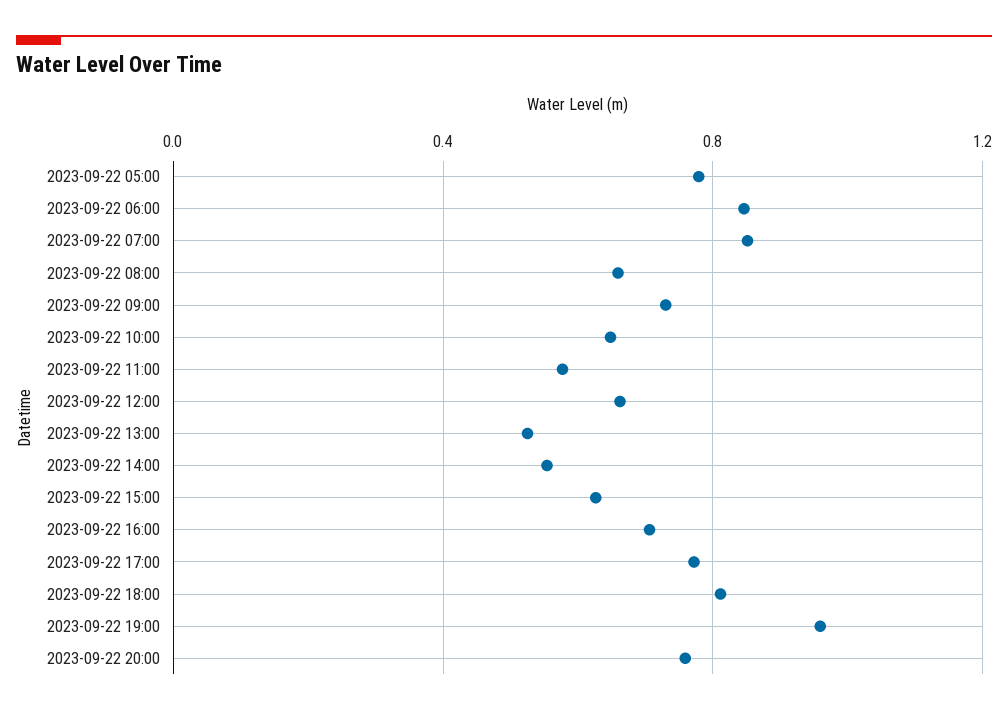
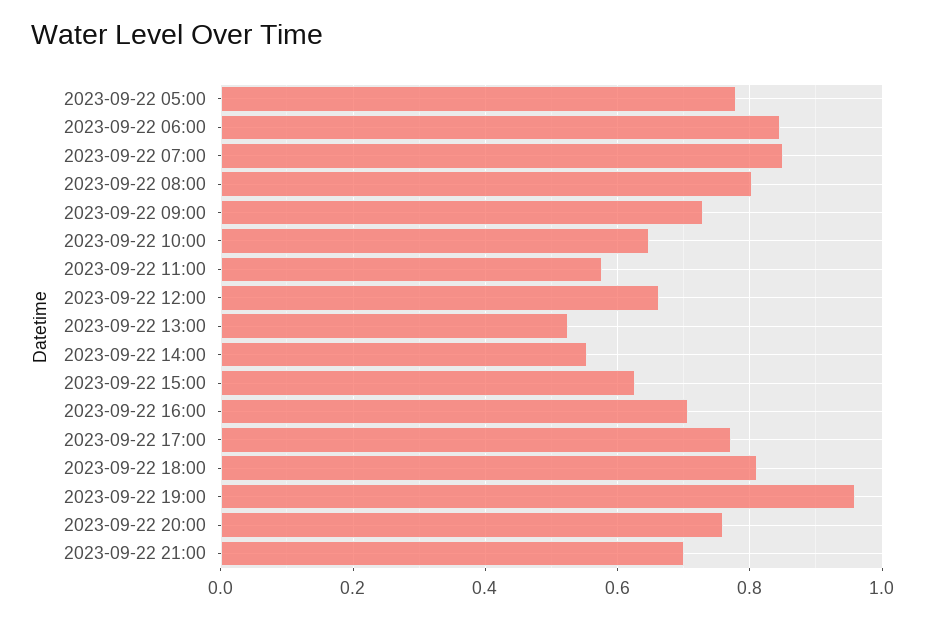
2023-09-22 08:00: 0.65 -> 0.8
2023-09-22 21:00: none -> 0.7

